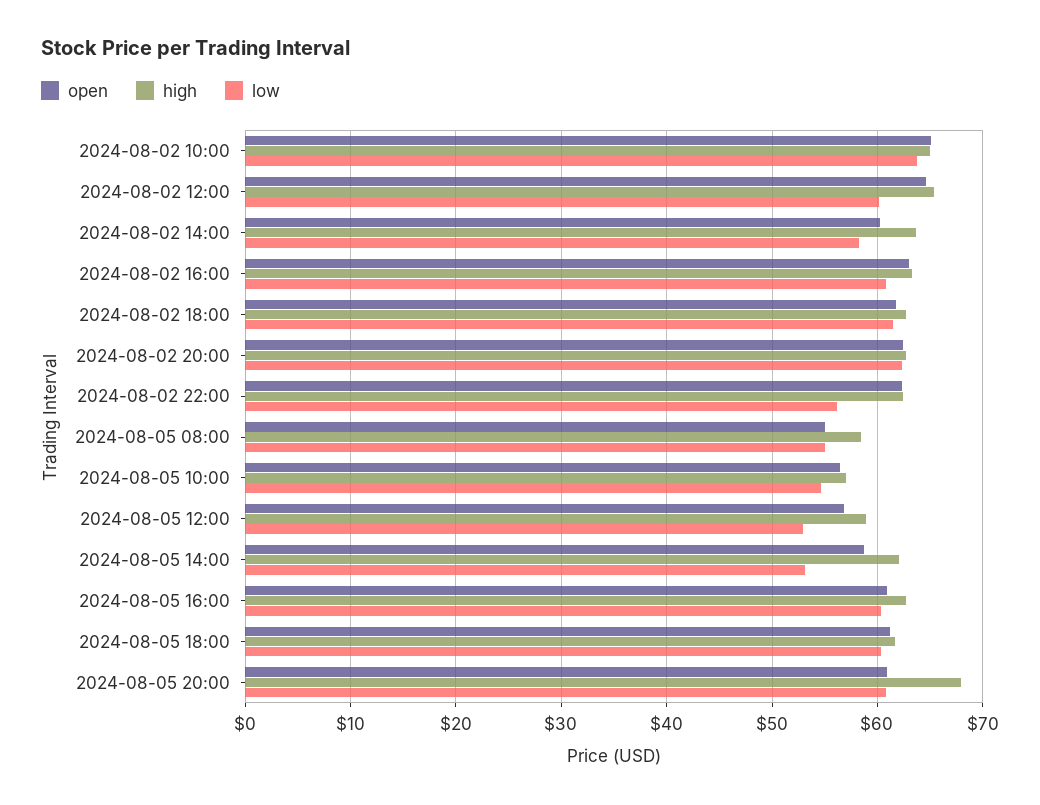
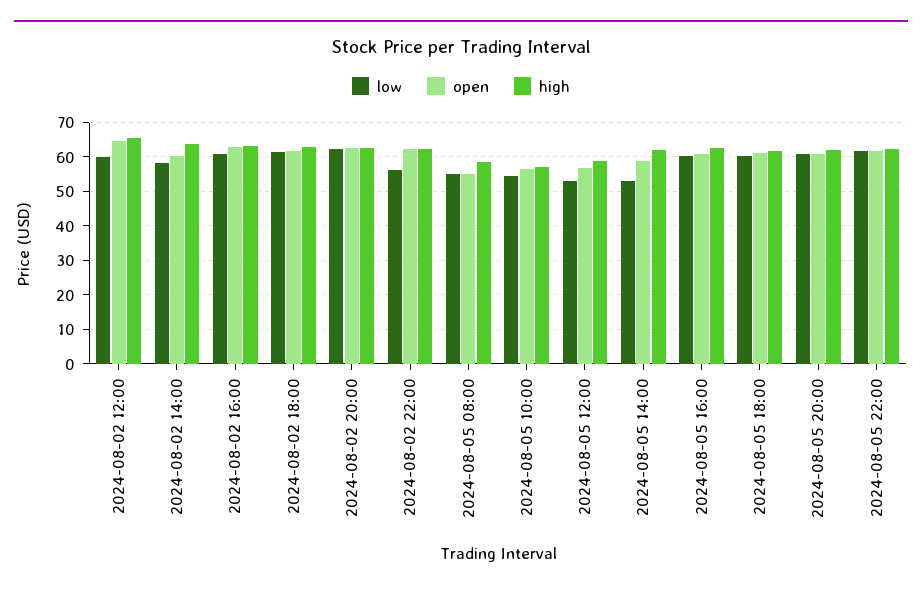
open, 2024-08-02 10:00: 65 -> none
high, 2024-08-02 10:00: 65 -> none
low, 2024-08-02 10:00: 64 -> none
high, 2024-08-05 20:00: 68 -> 62
low, 2024-08-05 22:00: none -> 62
open, 2024-08-05 22:00: none -> 62
high, 2024-08-05 22:00: none -> 62

